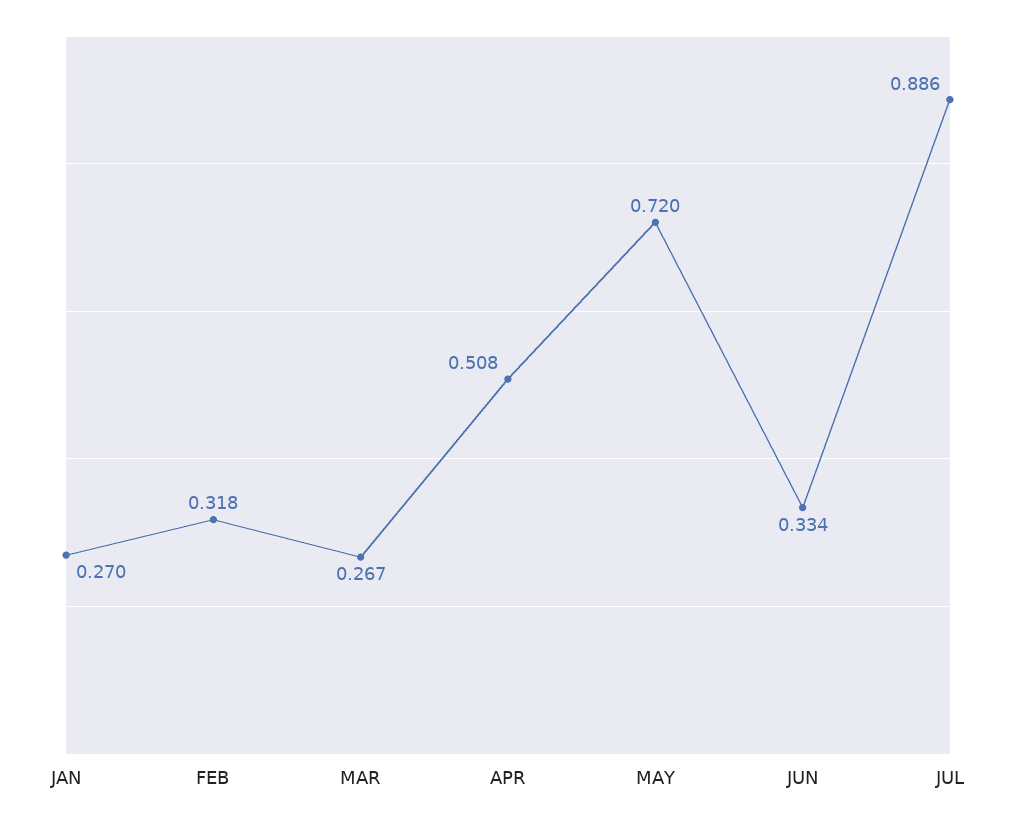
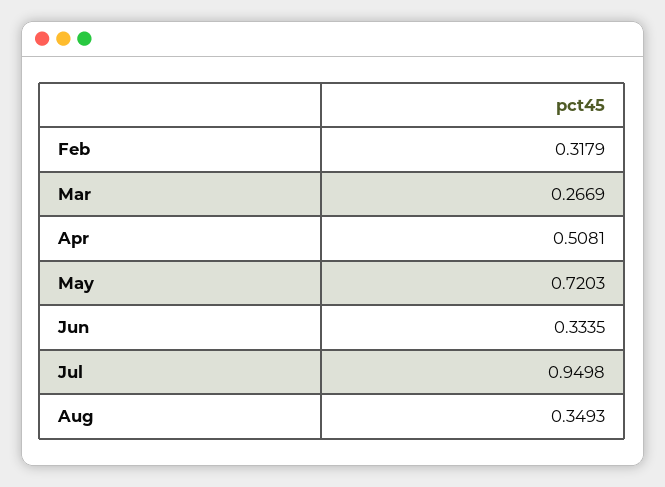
JAN: 0.27 -> none
JUL: 0.886 -> 0.9498
Aug: none -> 0.3493

